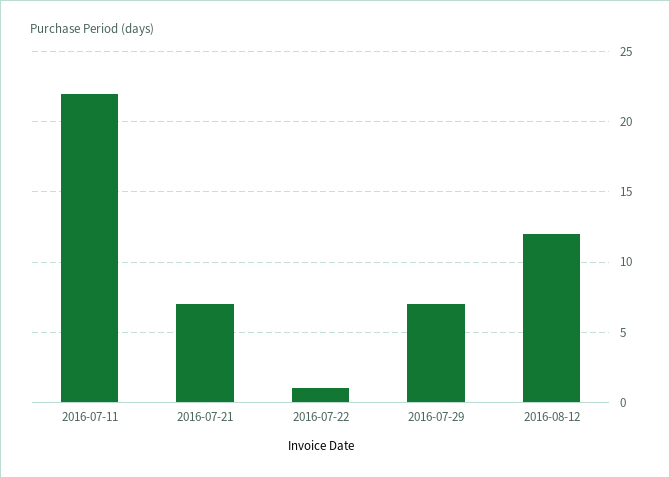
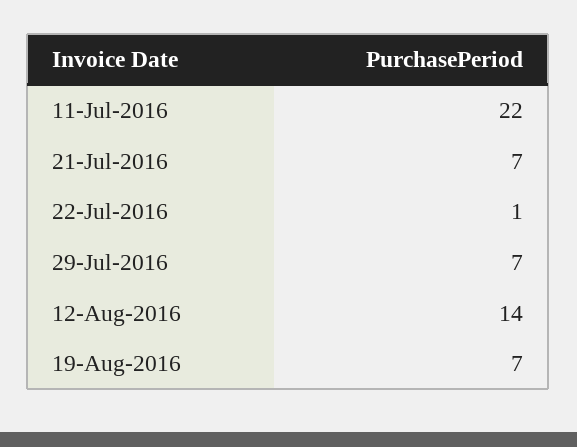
2016-08-12: 12 -> 14
19-Aug-2016: none -> 7

